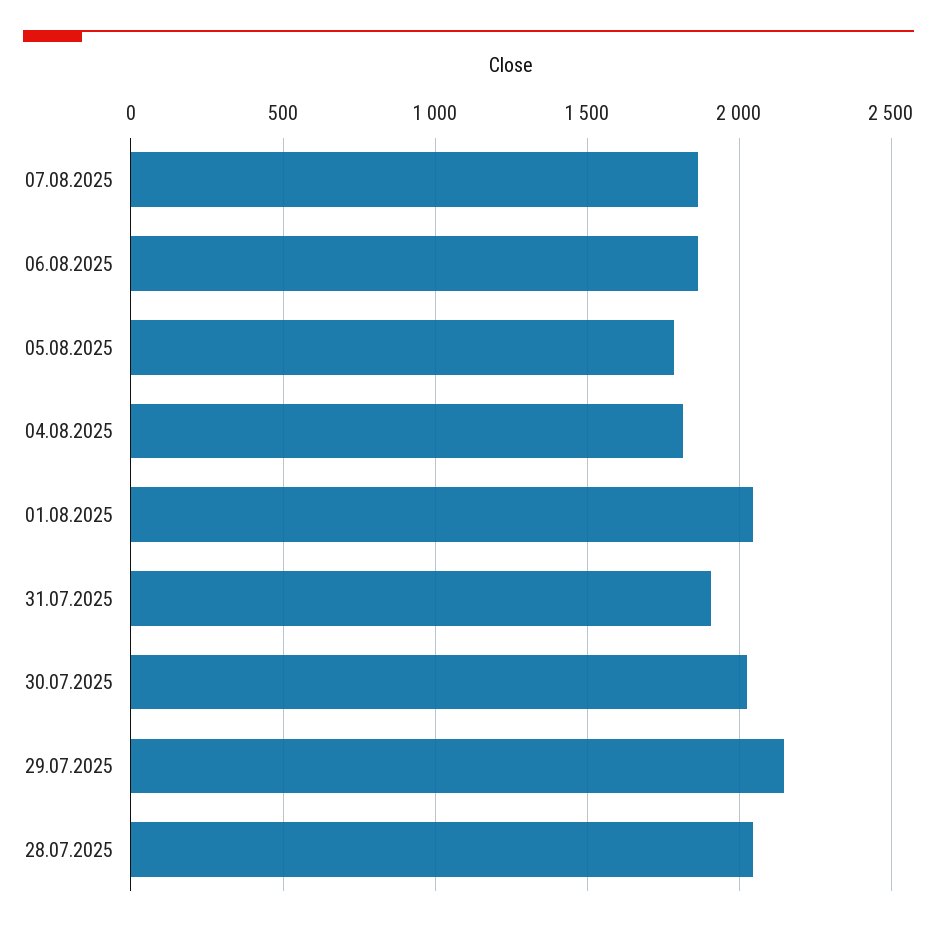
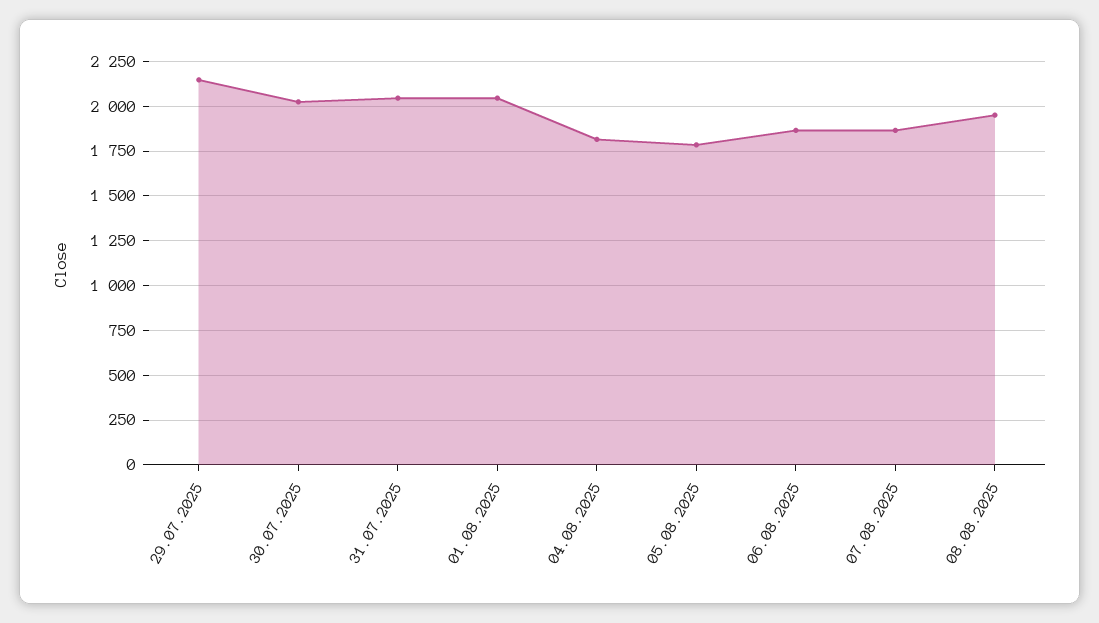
31.07.2025: 1900 -> 2050
28.07.2025: 2050 -> none
08.08.2025: none -> 1950

